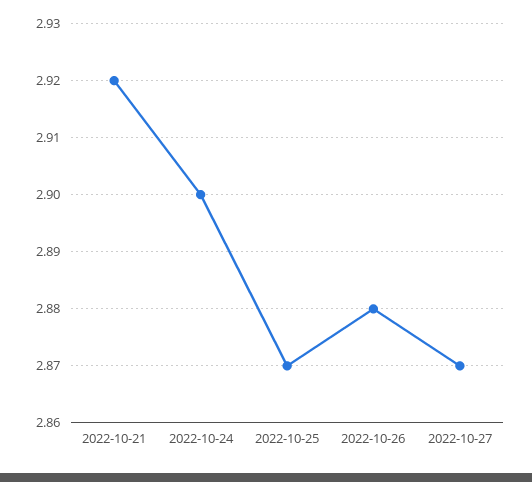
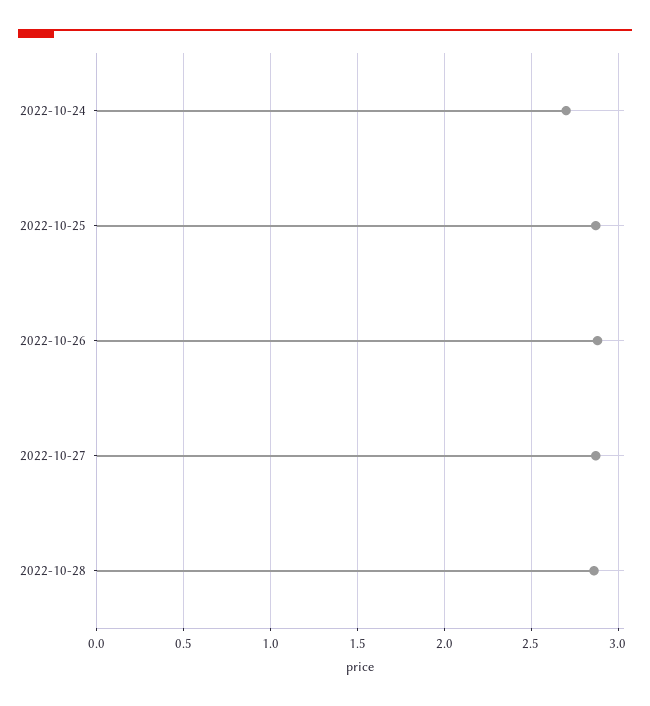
2022-10-21: 2.92 -> none
2022-10-24: 2.9 -> 2.7
2022-10-28: none -> 2.85

